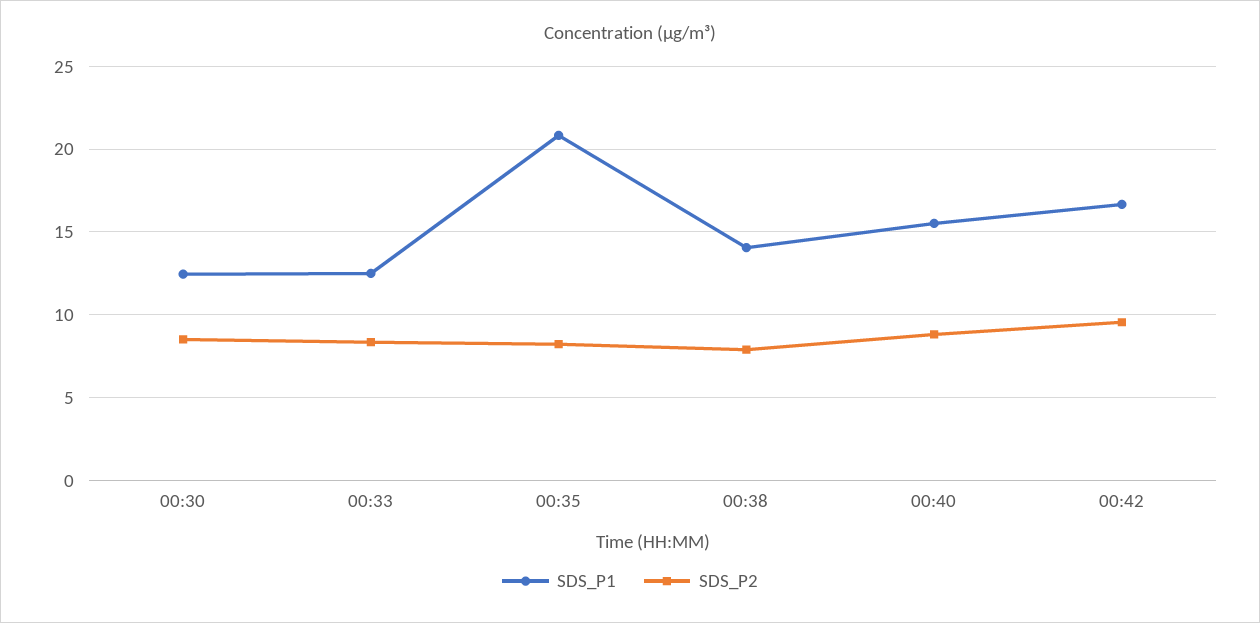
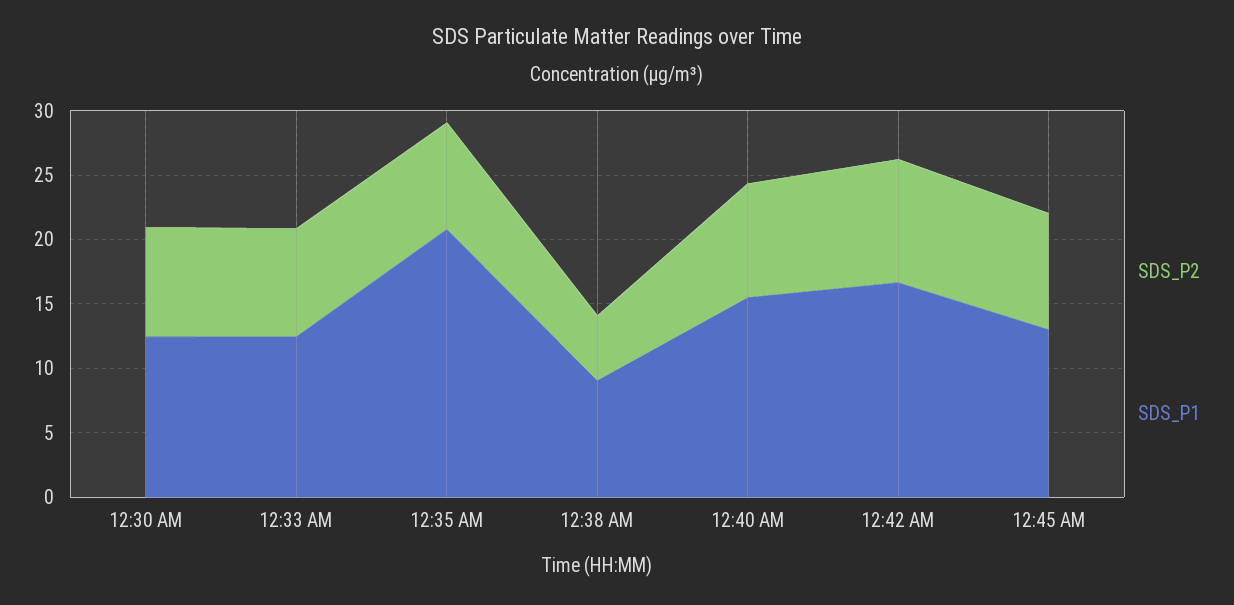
SDS_P1, 00:38: 14 -> 9
SDS_P2, 00:38: 8 -> 5
SDS_P2, 12:45 AM: none -> 9
SDS_P1, 12:45 AM: none -> 13

